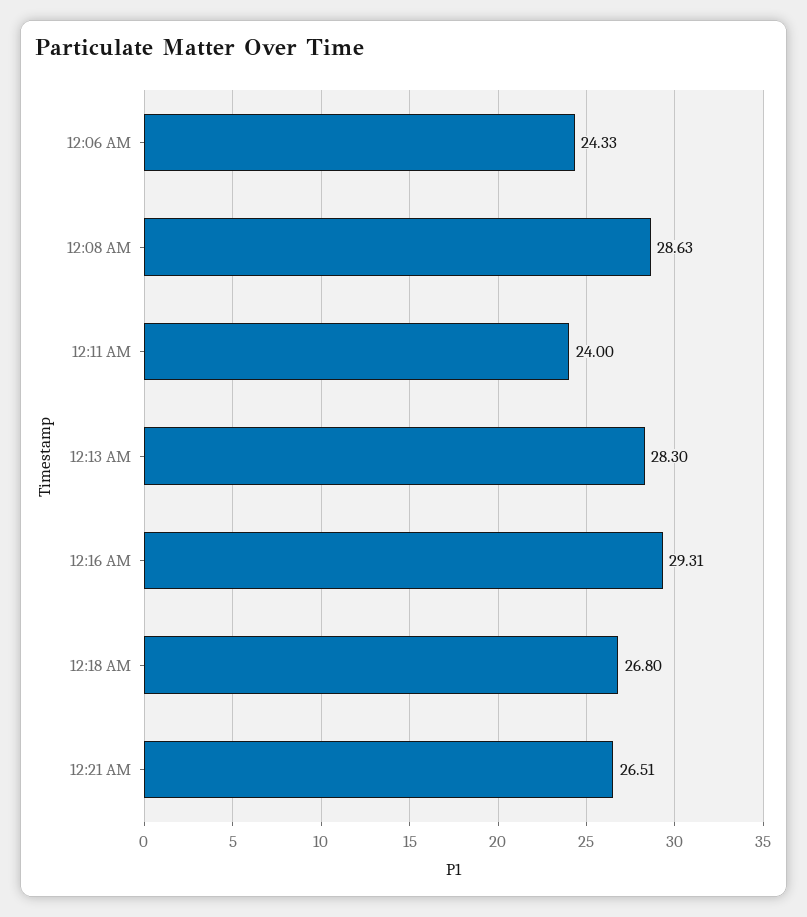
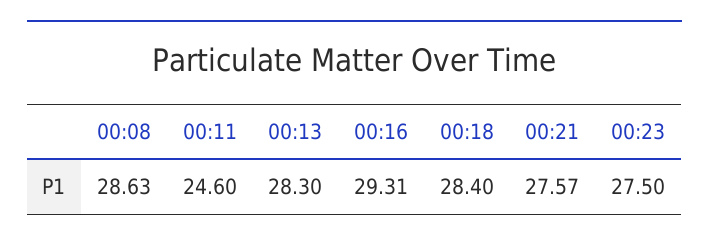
12:06 AM: 24.33 -> none
12:11 AM: 24 -> 24.6
12:18 AM: 26.8 -> 28.4
12:21 AM: 26.51 -> 27.57
00:23: none -> 27.5

